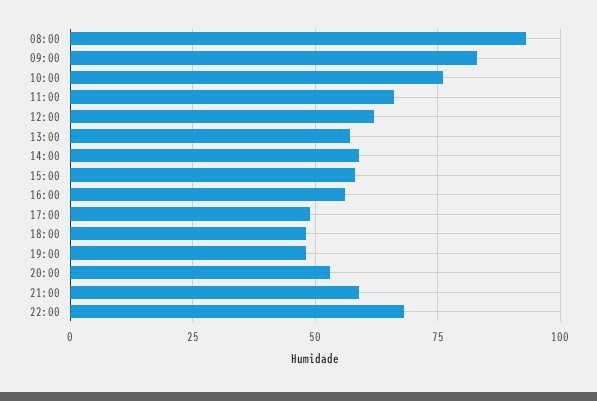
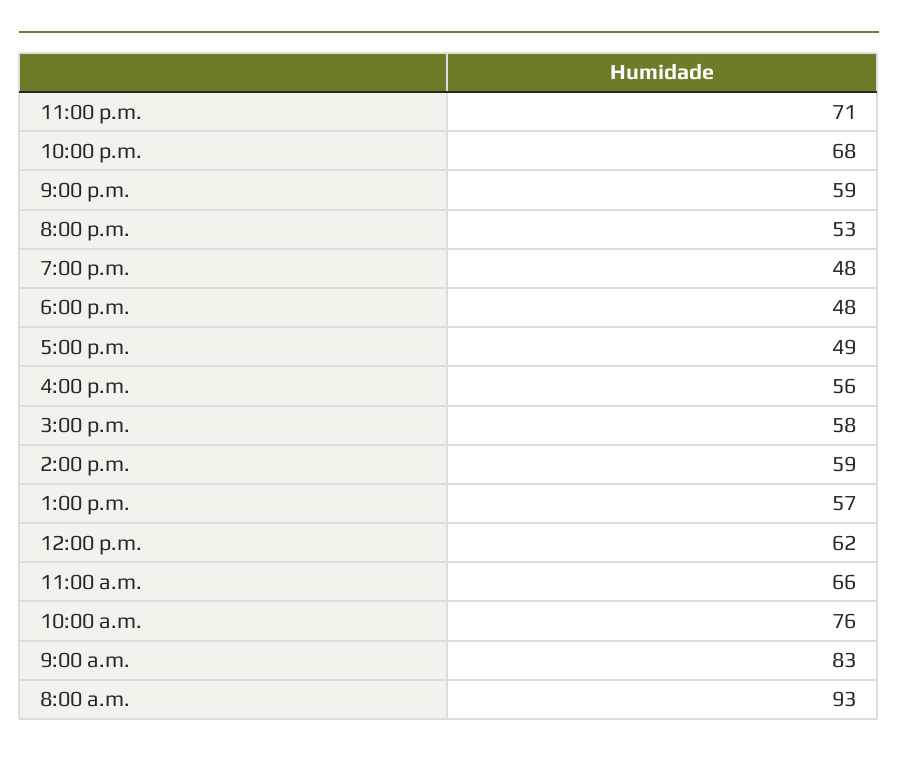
11:00 p.m.: none -> 71

